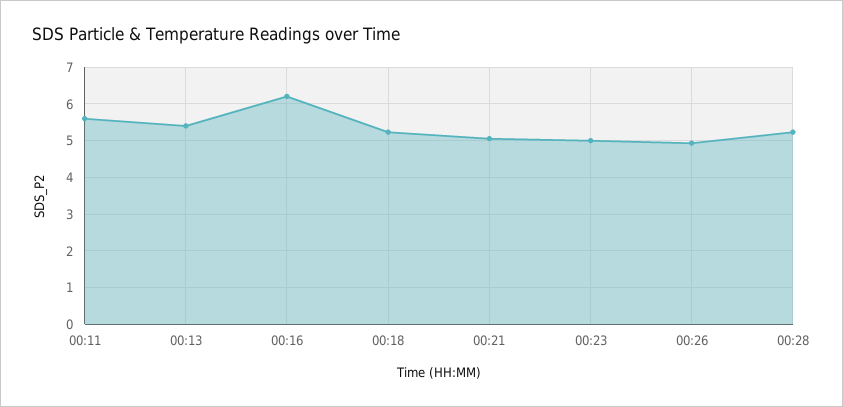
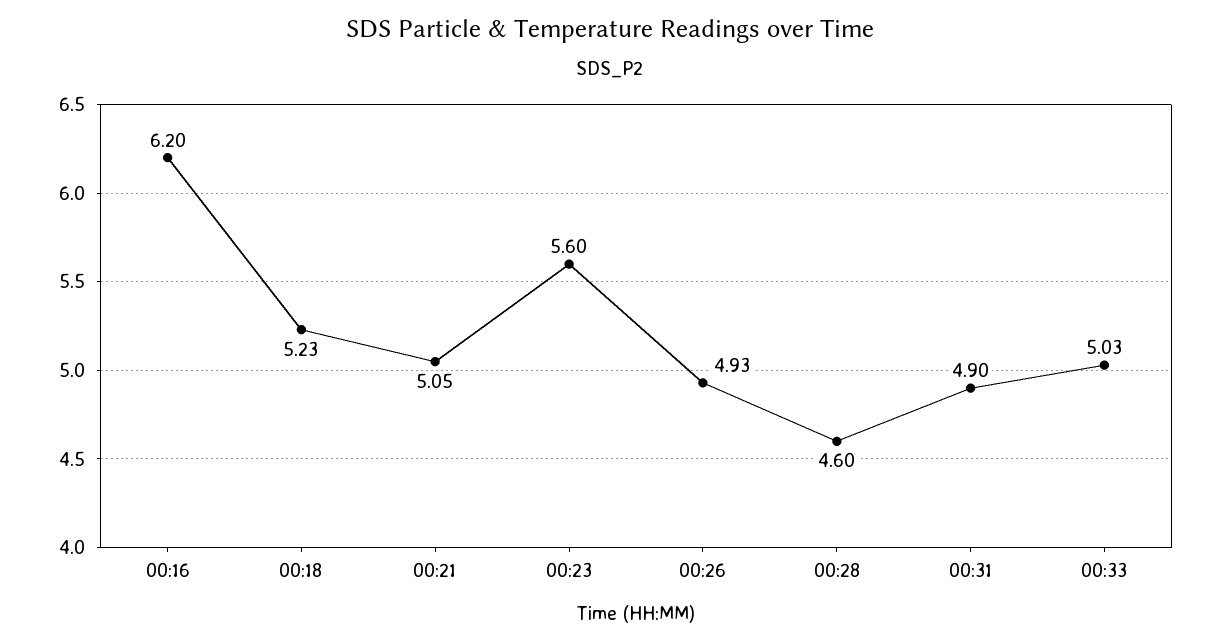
00:11: 5.6 -> none
00:13: 5.4 -> none
00:23: 5 -> 5.6
00:28: 5.2 -> 4.6
00:31: none -> 4.9
00:33: none -> 5.03

